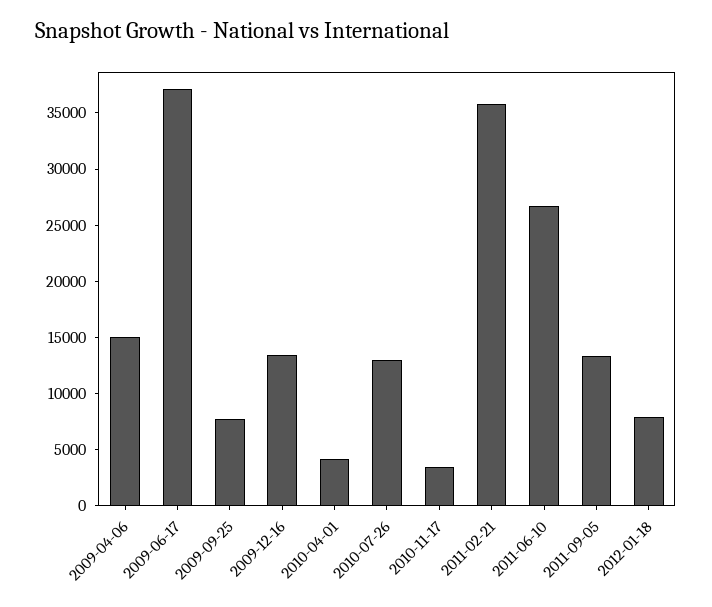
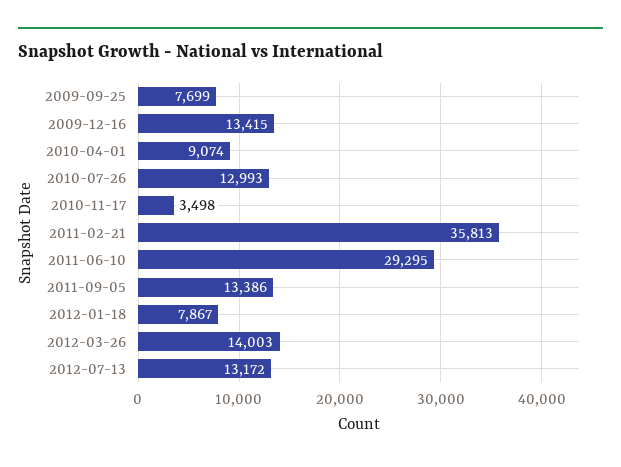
2009-04-06: 15000 -> none
2009-06-17: 37000 -> none
2010-04-01: 4000 -> 9074
2011-06-10: 27000 -> 29295
2012-03-26: none -> 14003
2012-07-13: none -> 13172

